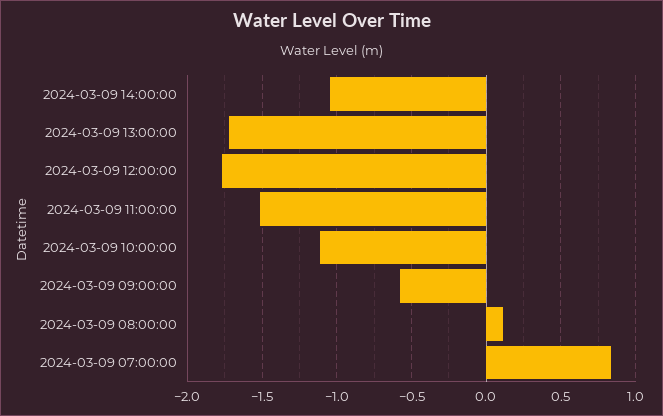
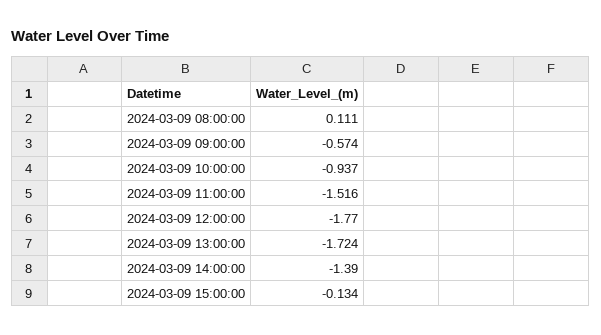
2024-03-09 14:00:00: -1.05 -> -1.39
2024-03-09 10:00:00: -1.1 -> -0.937
2024-03-09 07:00:00: 0.85 -> none
2024-03-09 15:00:00: none -> -0.134

